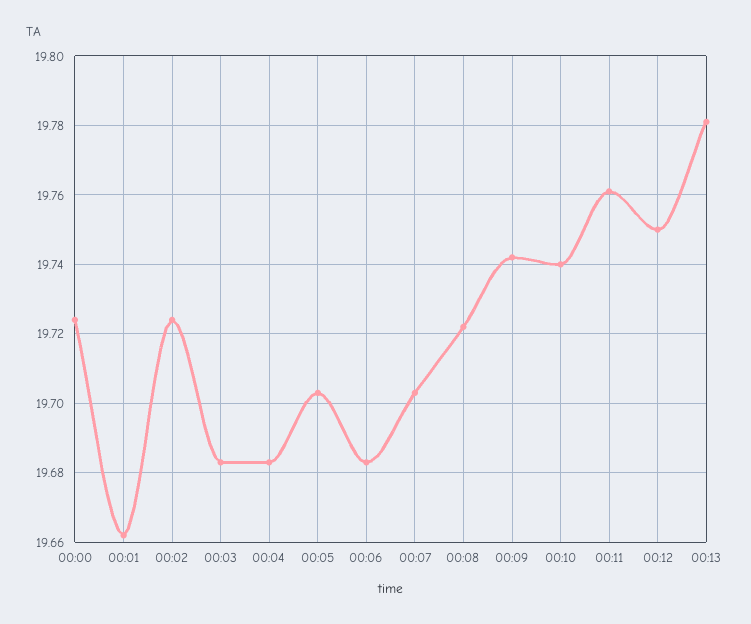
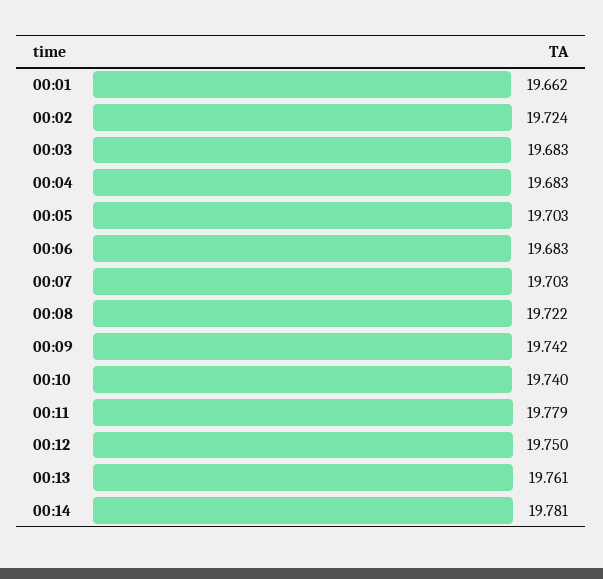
00:00: 19.725 -> none
00:11: 19.76 -> 19.779
00:13: 19.78 -> 19.761
00:14: none -> 19.781

